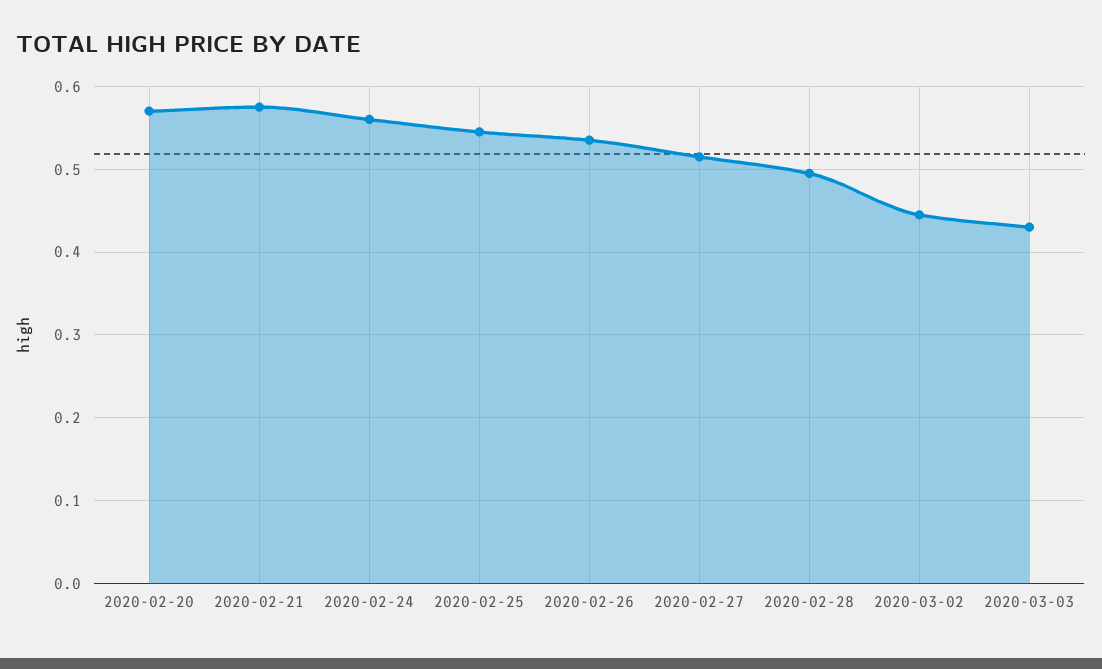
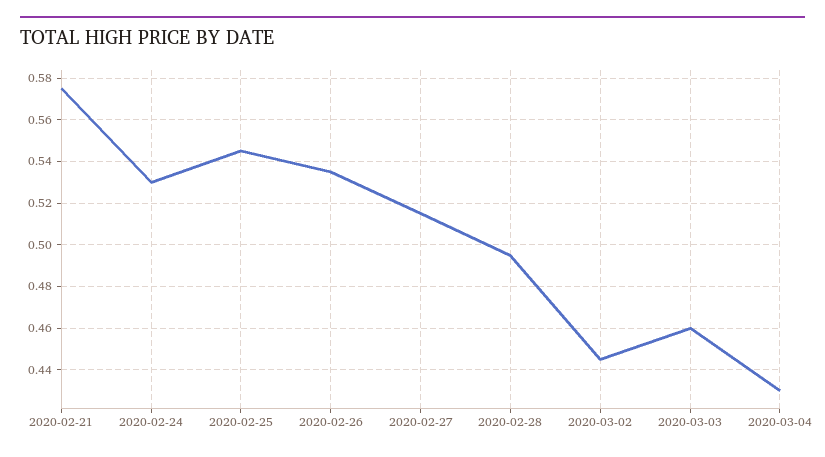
2020-02-20: 0.57 -> none
2020-02-24: 0.56 -> 0.53
2020-03-03: 0.43 -> 0.46
2020-03-04: none -> 0.43

